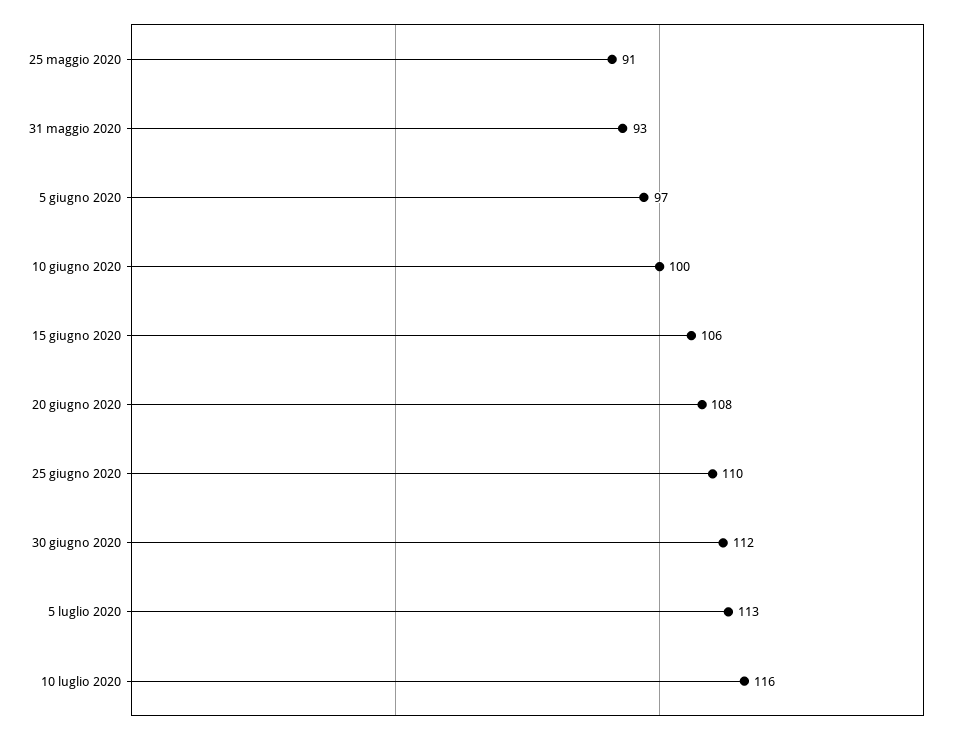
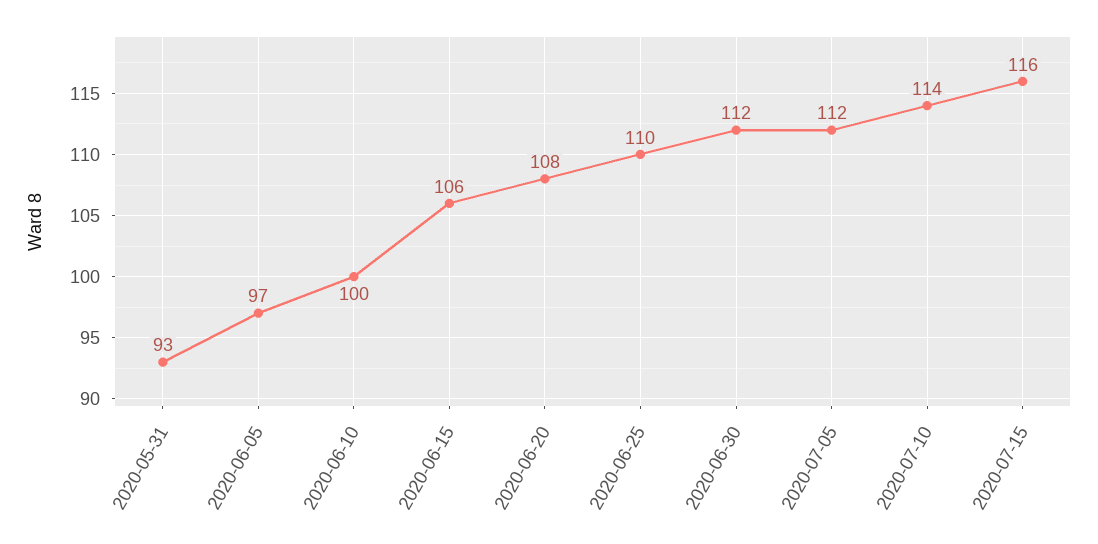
25 maggio 2020: 91 -> none
5 luglio 2020: 113 -> 112
10 luglio 2020: 116 -> 114
2020-07-15: none -> 116

